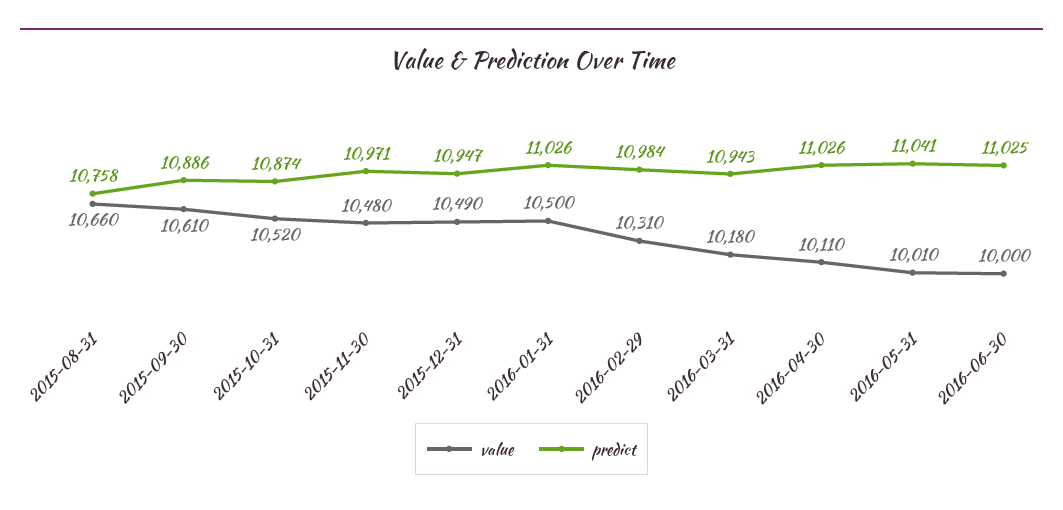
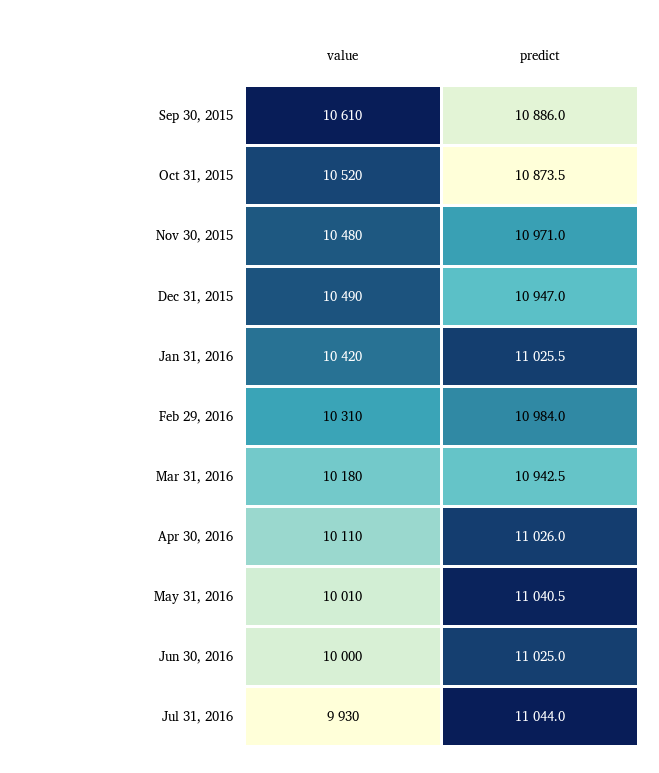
value, 2015-08-31: 10660 -> none
predict, 2015-08-31: 10758 -> none
value, 2016-01-31: 10500 -> 10420
value, Jul 31, 2016: none -> 9930
predict, Jul 31, 2016: none -> 11044

